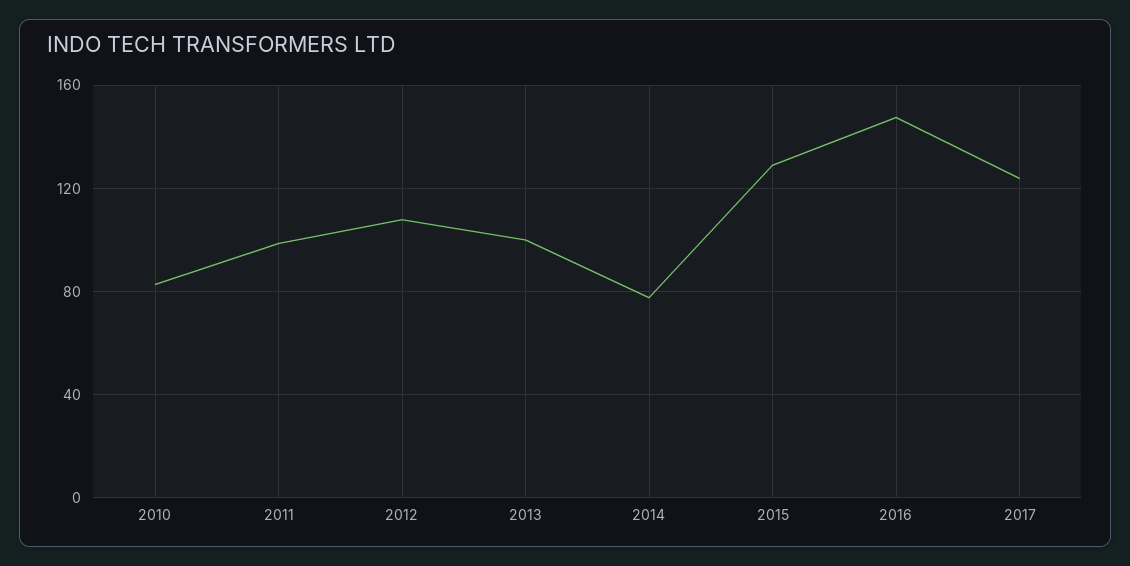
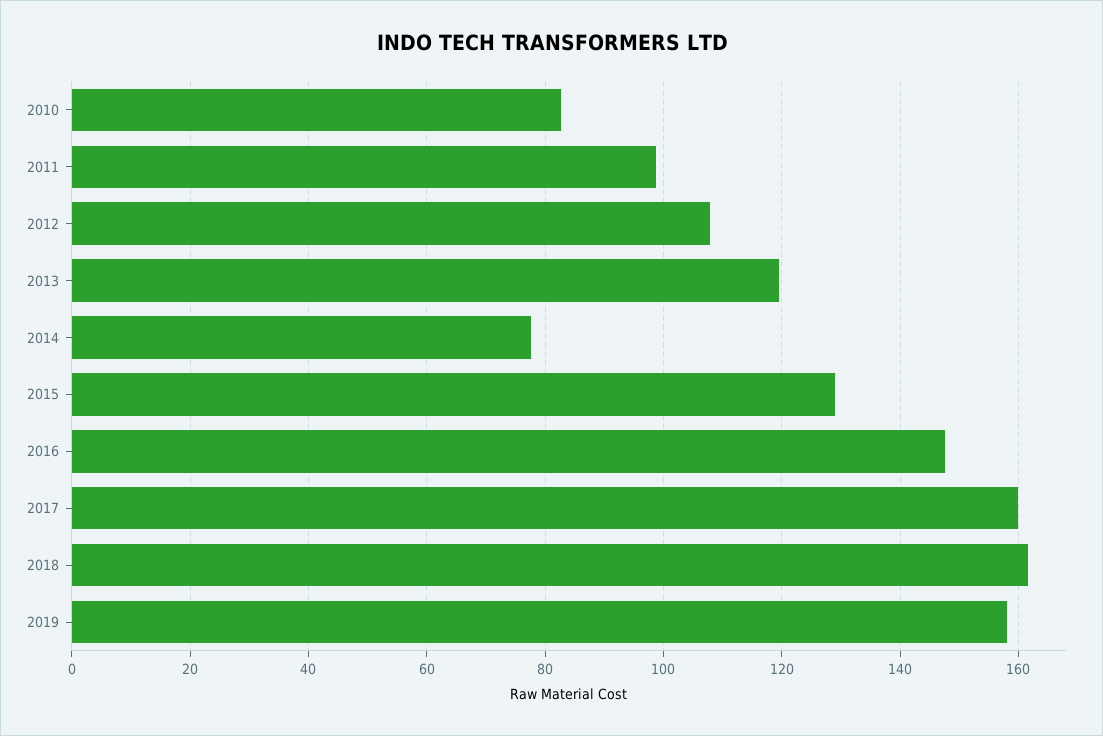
2013: 100 -> 120
2017: 125 -> 160
2018: none -> 162
2019: none -> 158

